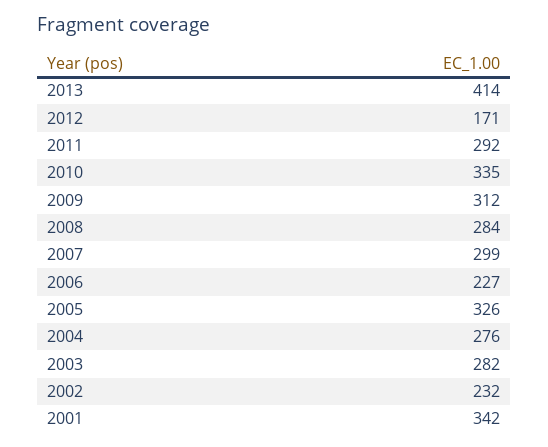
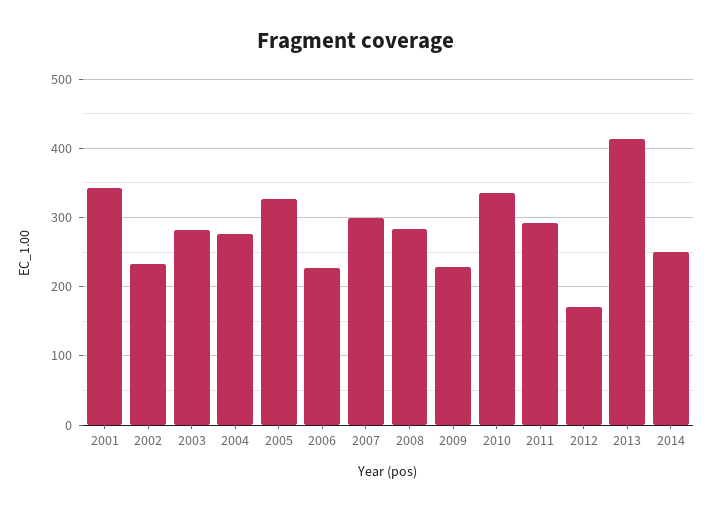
2009: 312 -> 230
2014: none -> 250

